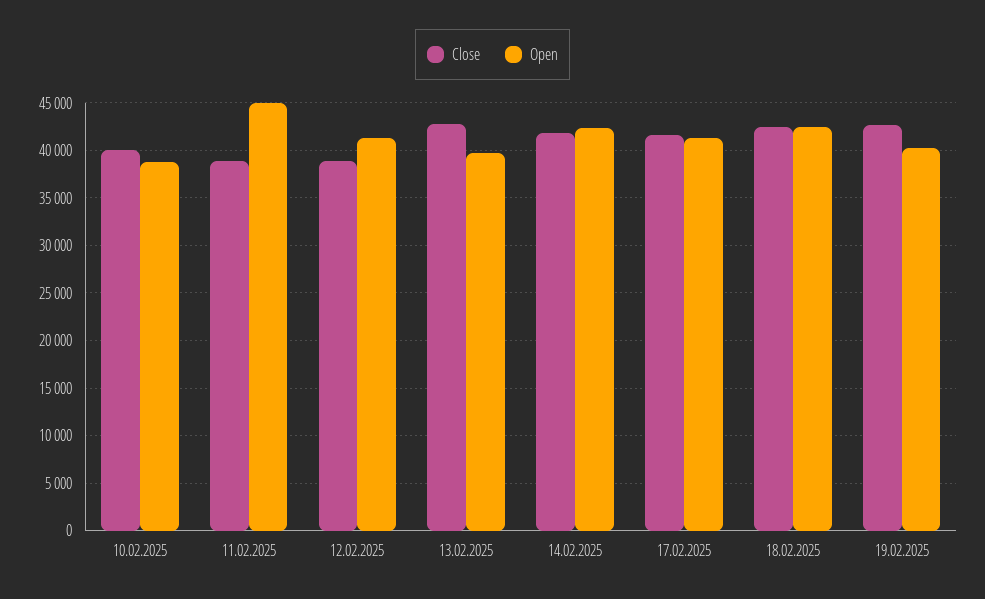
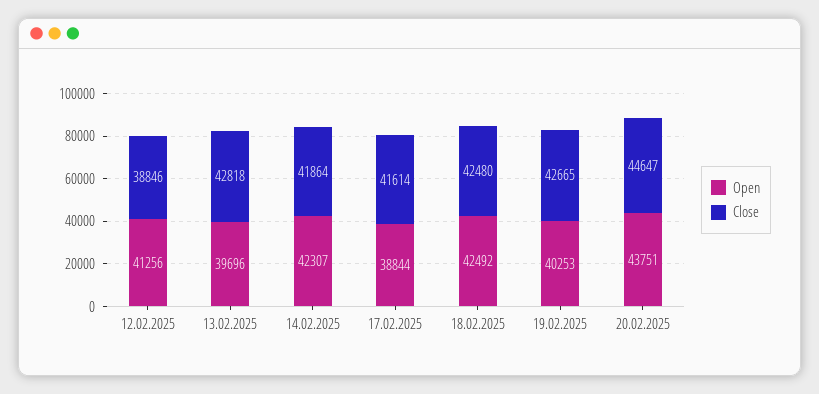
Close, 10.02.2025: 40000 -> none
Open, 10.02.2025: 39000 -> none
Close, 11.02.2025: 39000 -> none
Open, 11.02.2025: 45000 -> none
Open, 17.02.2025: 41000 -> 38844
Open, 20.02.2025: none -> 43751
Close, 20.02.2025: none -> 44647

